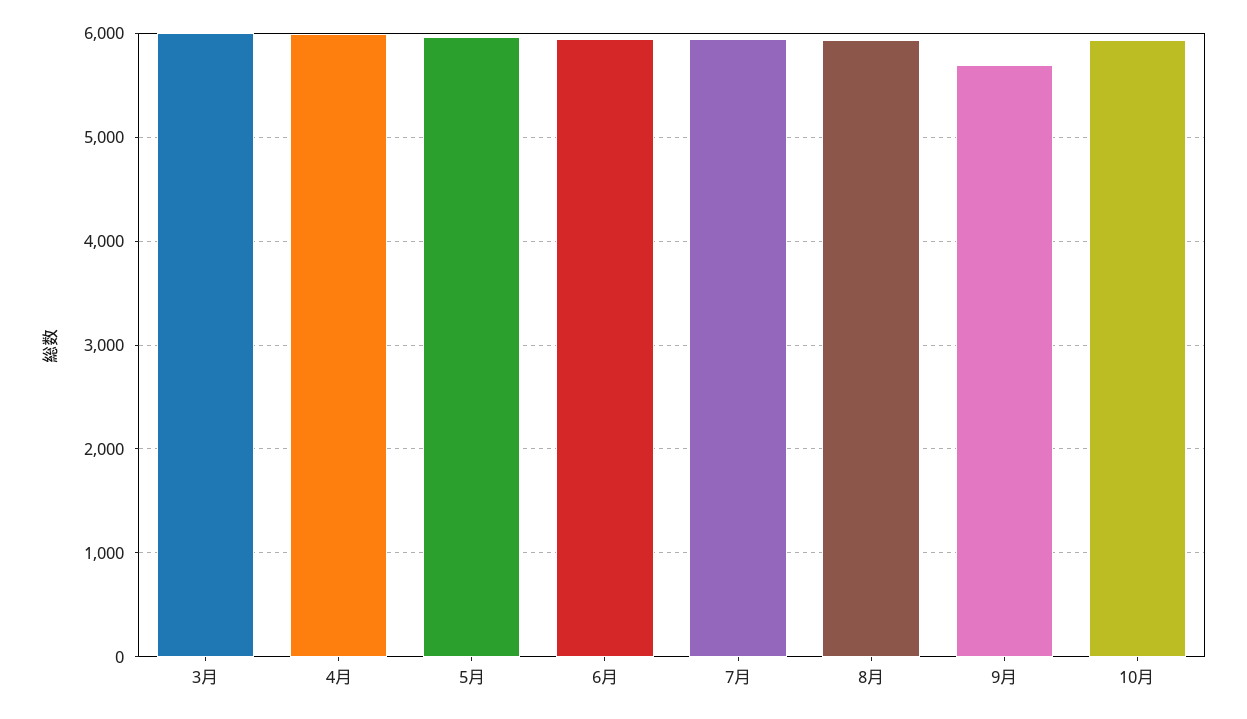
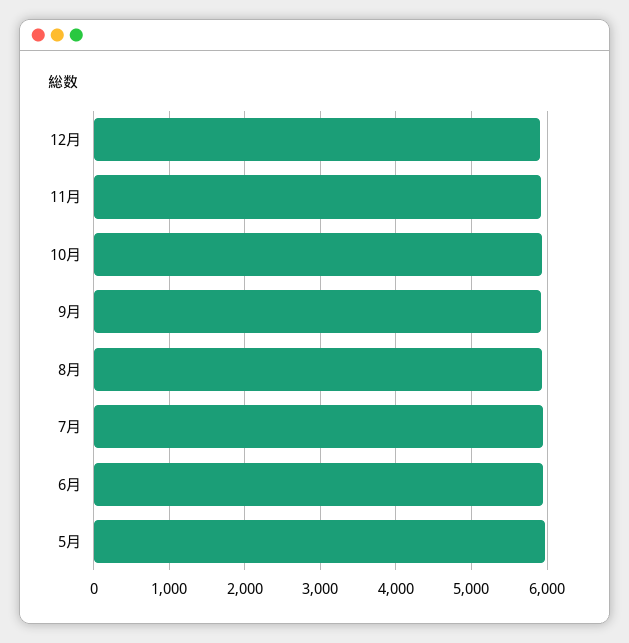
3月: 6000 -> none
4月: 6000 -> none
9月: 5700 -> 5900
12月: none -> 5900
11月: none -> 5900

